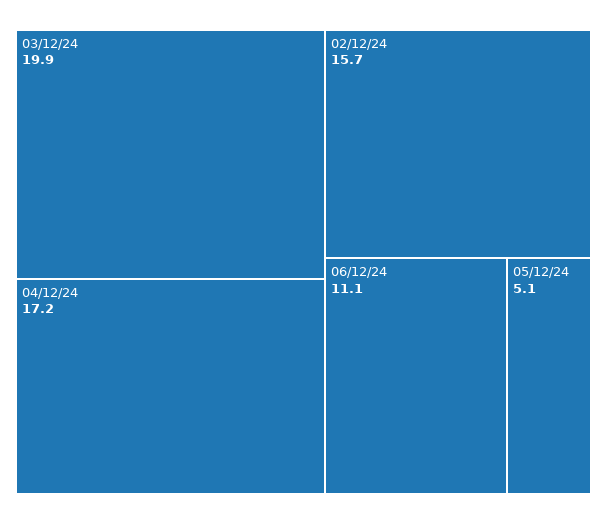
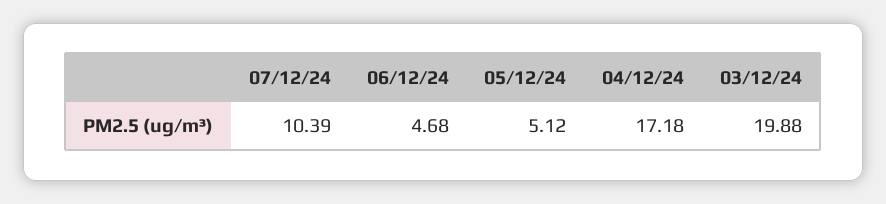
02/12/24: 15.7 -> none
06/12/24: 11.1 -> 4.68
07/12/24: none -> 10.39

